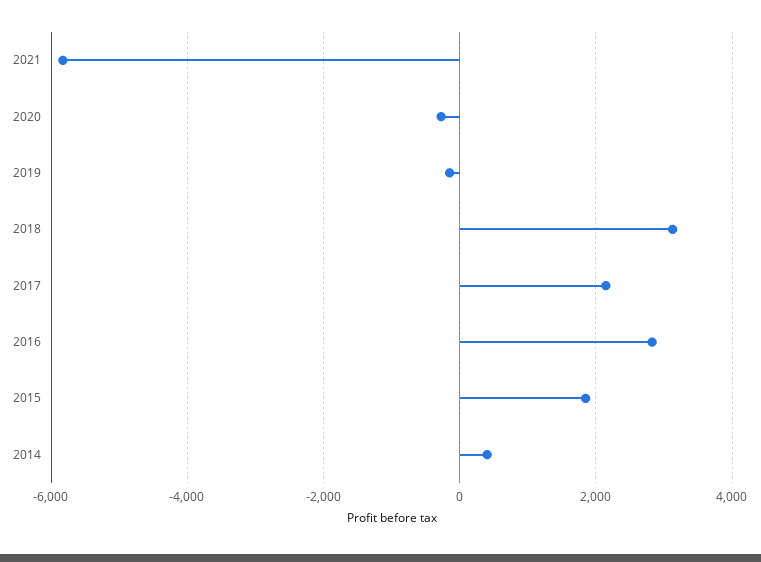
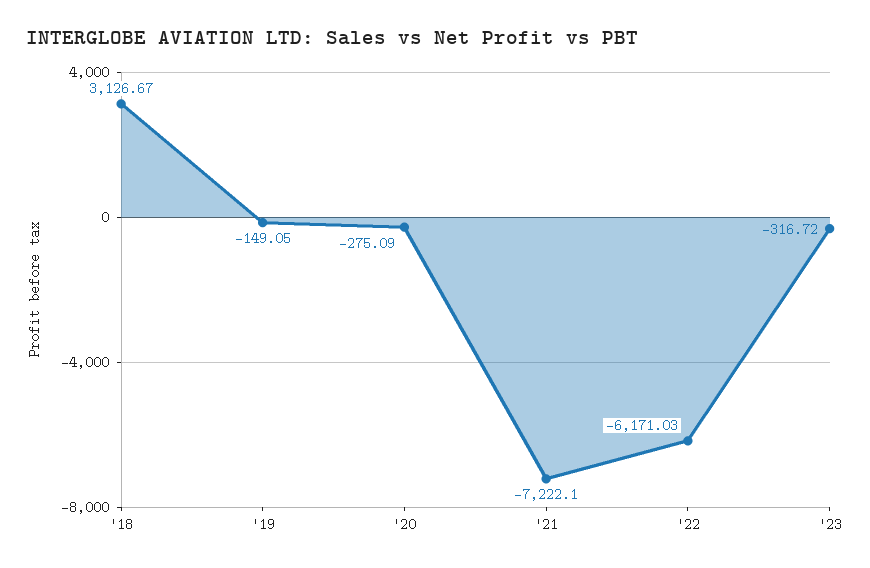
2021: -5800 -> -7222.1
2017: 2200 -> none
2016: 2800 -> none
2015: 1800 -> none
2014: 400 -> none
'22: none -> -6171.03
'23: none -> -316.72

